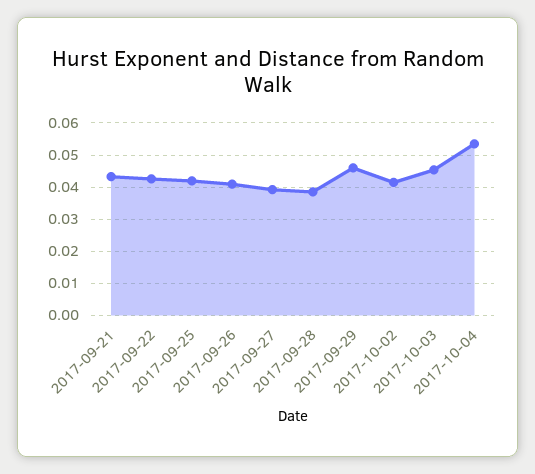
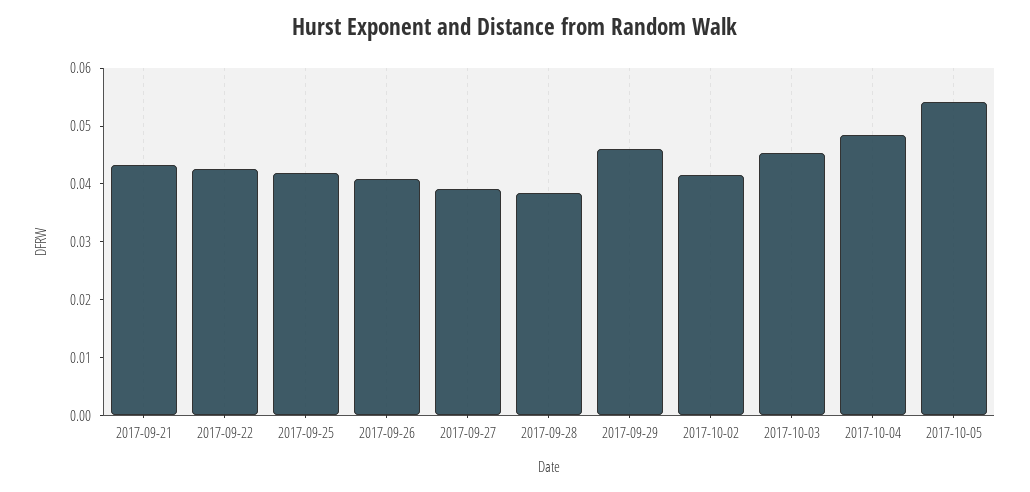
2017-10-04: 0.054 -> 0.048
2017-10-05: none -> 0.054

